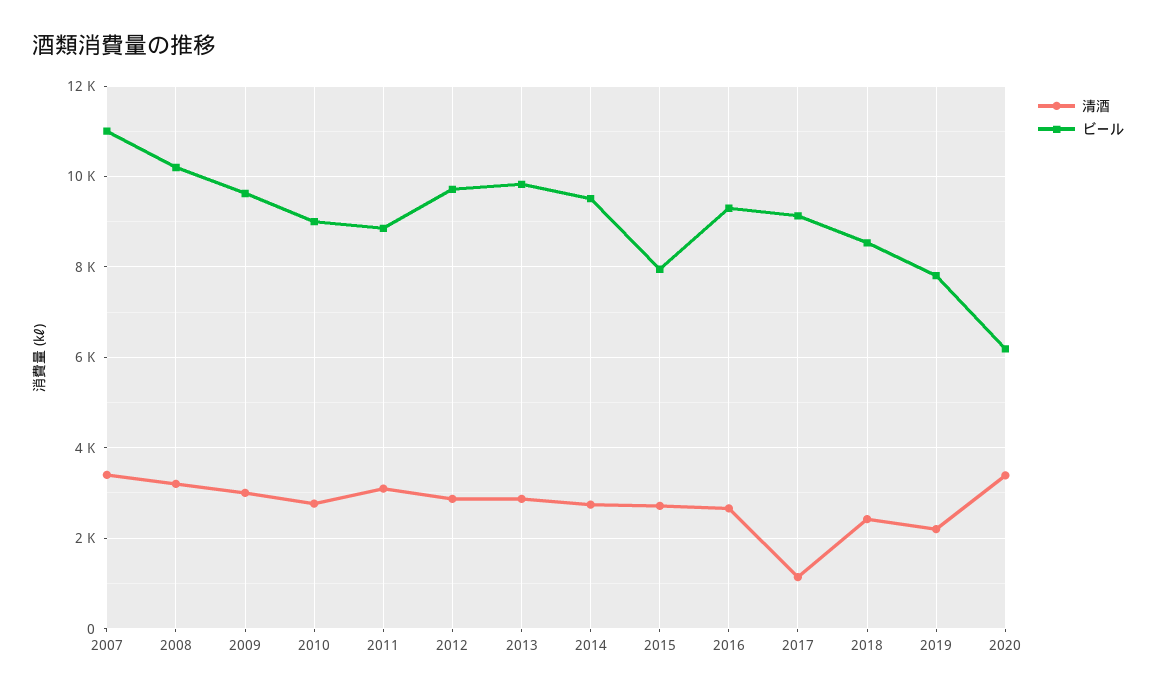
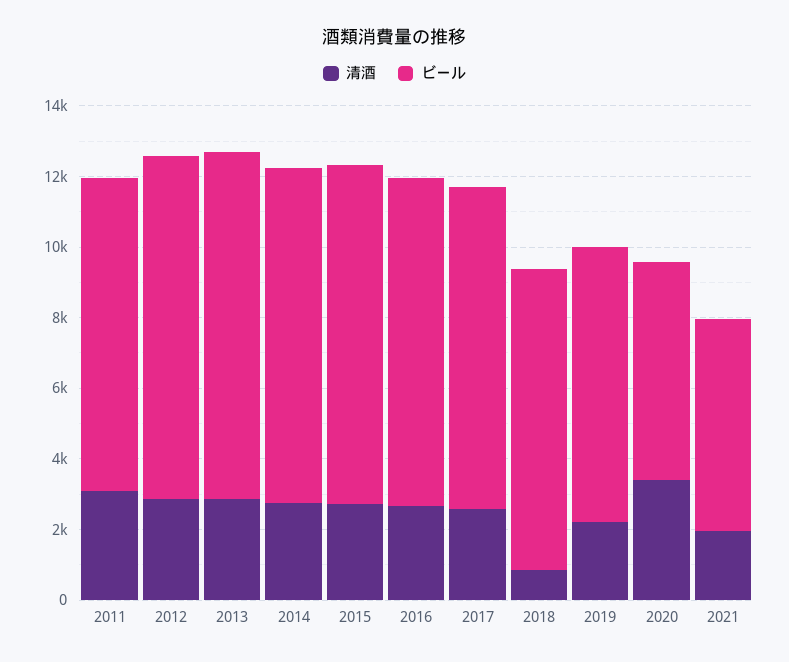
清酒, 2007: 3400 -> none
ビール, 2007: 11000 -> none
清酒, 2008: 3200 -> none
ビール, 2008: 10200 -> none
清酒, 2009: 3000 -> none
ビール, 2009: 9600 -> none
清酒, 2010: 2800 -> none
ビール, 2010: 9000 -> none
ビール, 2015: 8000 -> 9500
清酒, 2017: 1200 -> 2500
清酒, 2018: 2400 -> 1000
清酒, 2021: none -> 2000
ビール, 2021: none -> 6000

